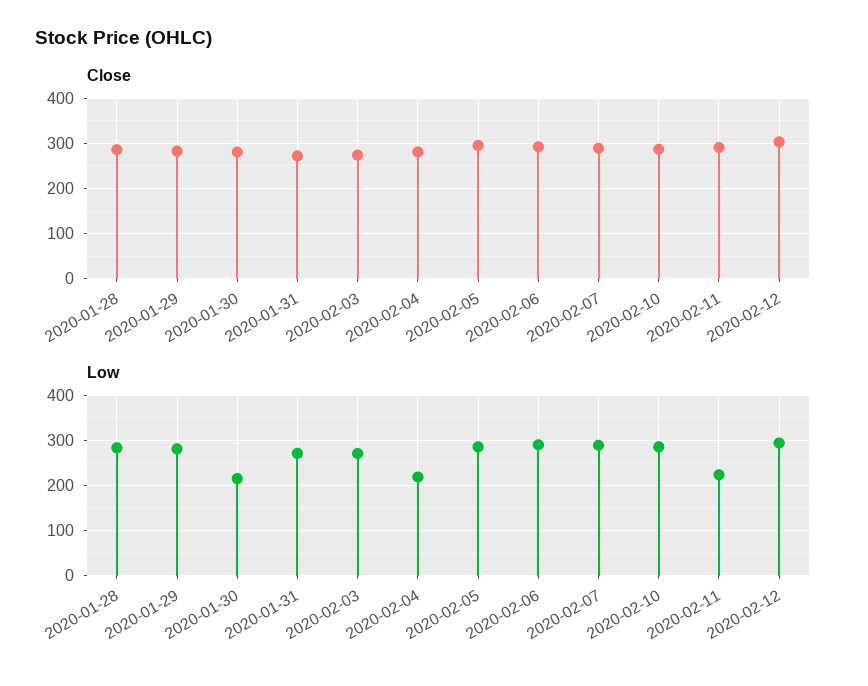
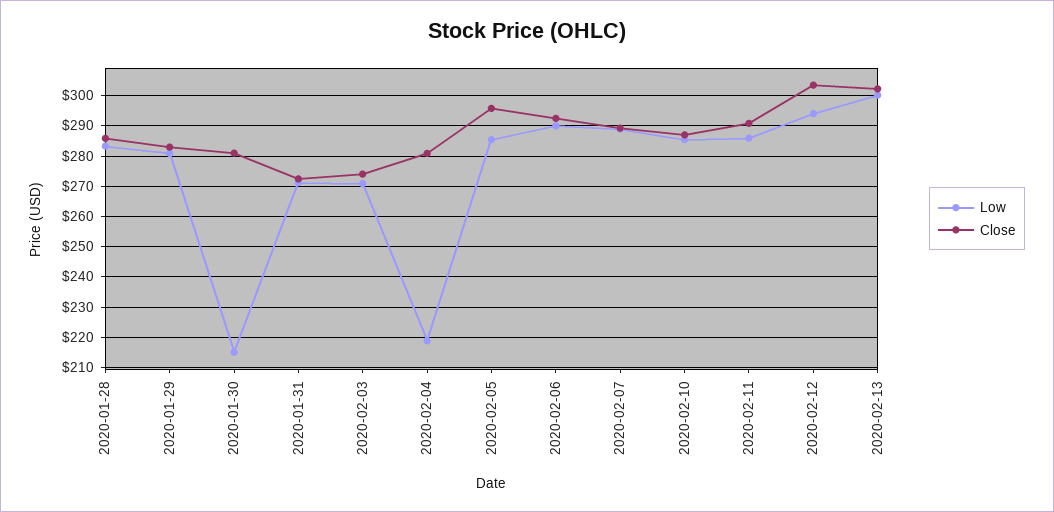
Low, 2020-02-11: 220 -> 286
Low, 2020-02-13: none -> 300
Close, 2020-02-13: none -> 302

